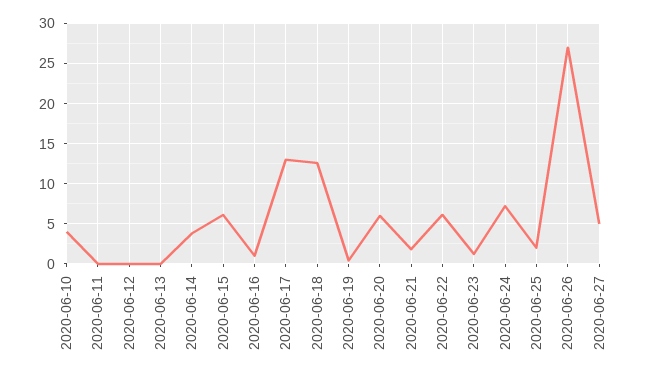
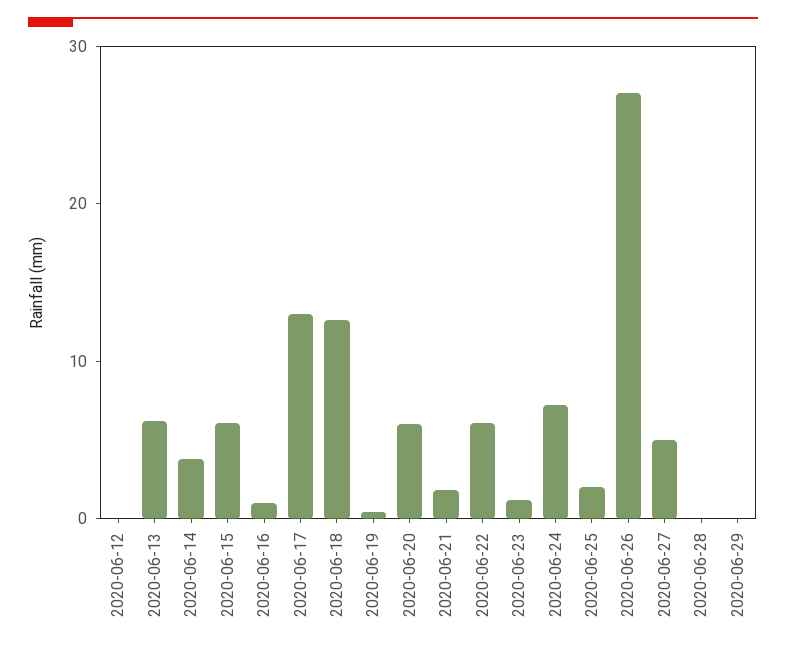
2020-06-10: 4 -> none
2020-06-11: 0 -> none
2020-06-13: 0 -> 6
2020-06-28: none -> 0
2020-06-29: none -> 0

